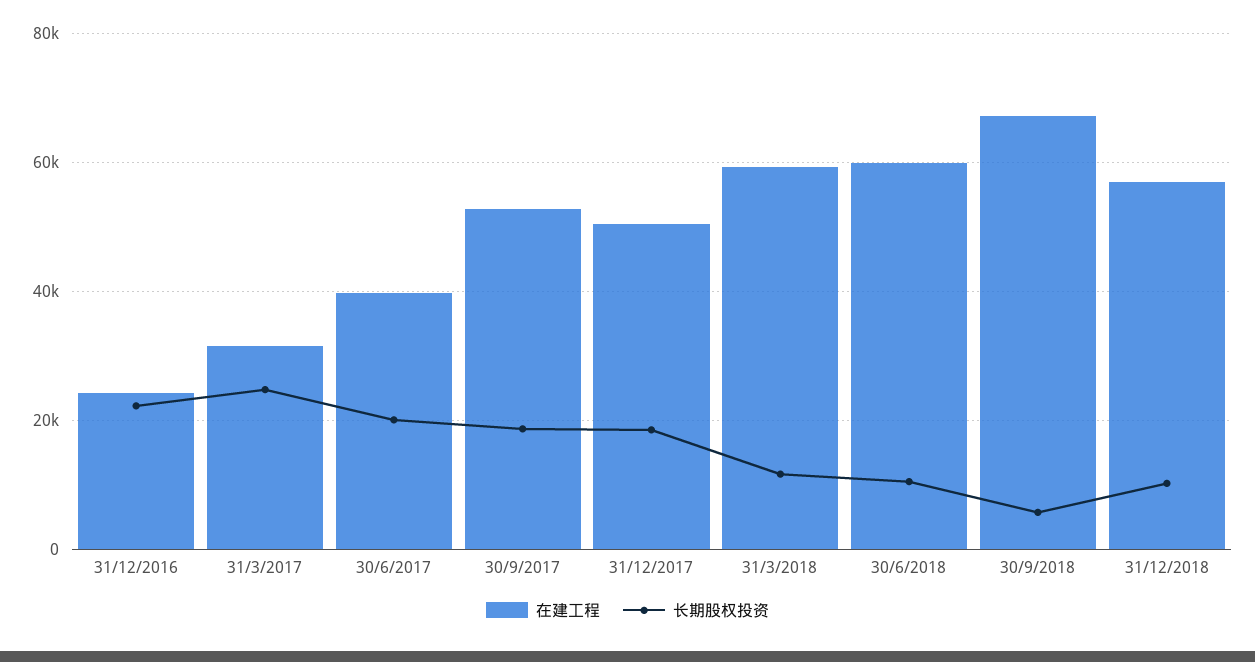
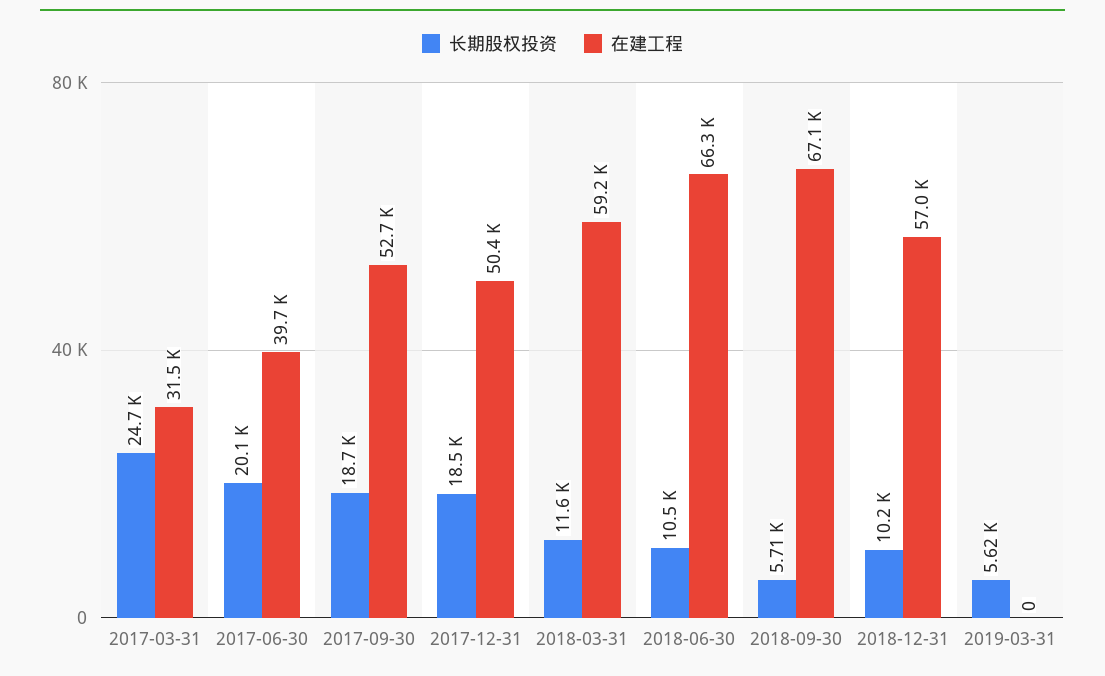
在建工程, 31/12/2016: 24000 -> none
长期股权投资, 31/12/2016: 22000 -> none
在建工程, 30/6/2018: 60000 -> 66300
长期股权投资, 2019-03-31: none -> 5620
在建工程, 2019-03-31: none -> 0

